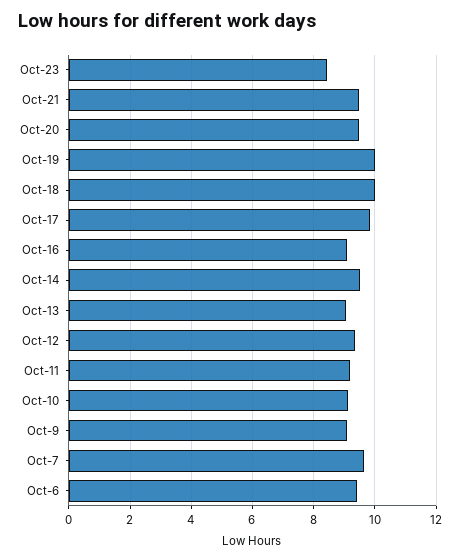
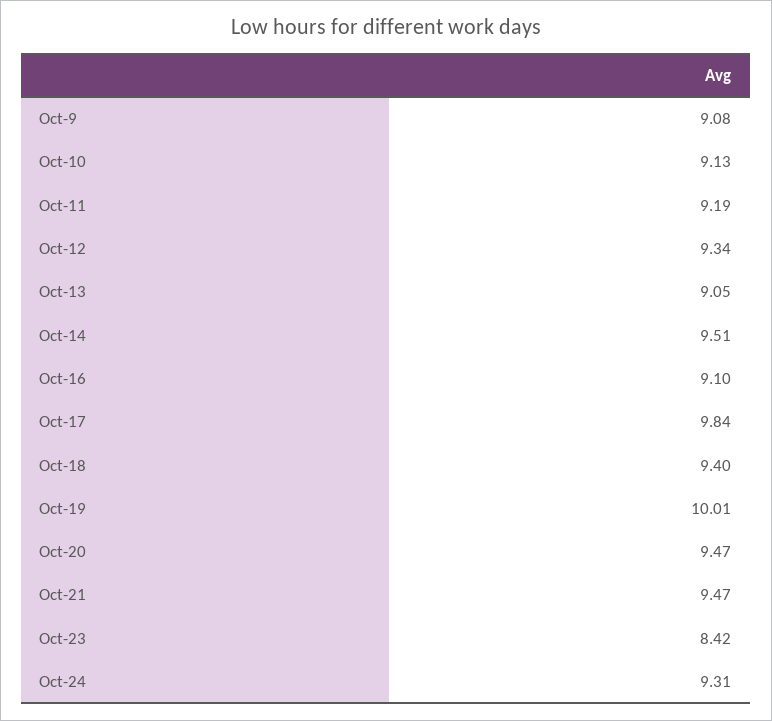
Oct-18: 10 -> 9.4
Oct-7: 9.6 -> none
Oct-6: 9.4 -> none
Oct-24: none -> 9.31

